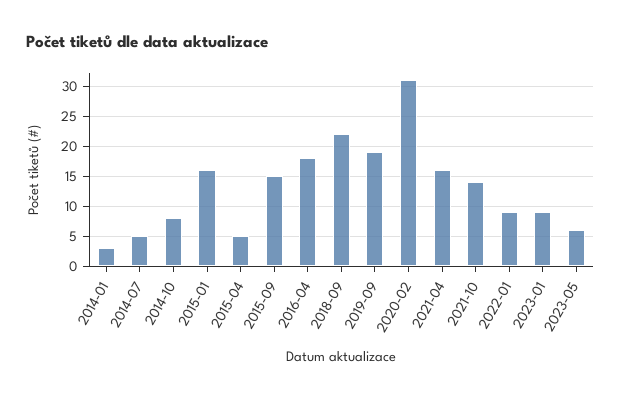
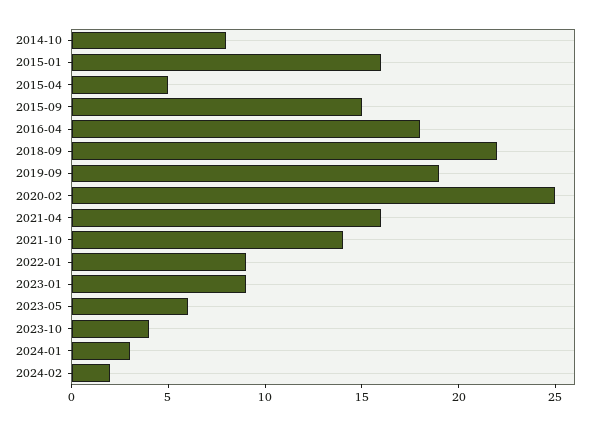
2014-01: 3 -> none
2014-07: 5 -> none
2020-02: 31 -> 25
2023-10: none -> 4
2024-01: none -> 3
2024-02: none -> 2

